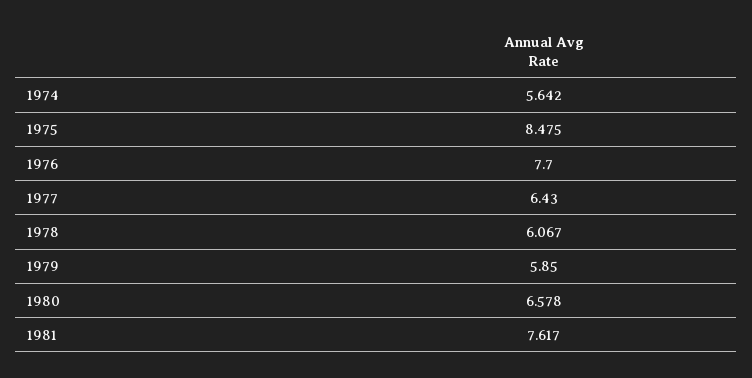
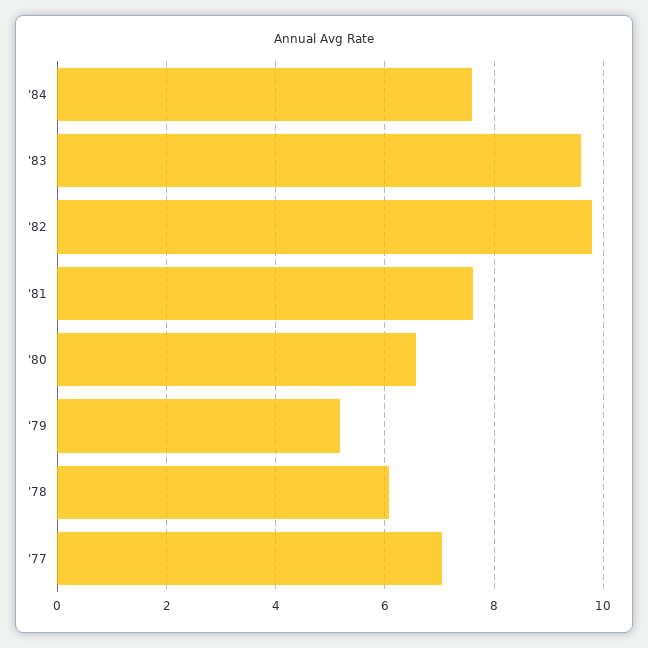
1974: 5.642 -> none
1975: 8.475 -> none
1976: 7.7 -> none
1977: 6.43 -> 7
1979: 5.85 -> 5.2
'84: none -> 7.6
'83: none -> 9.6
'82: none -> 9.8

